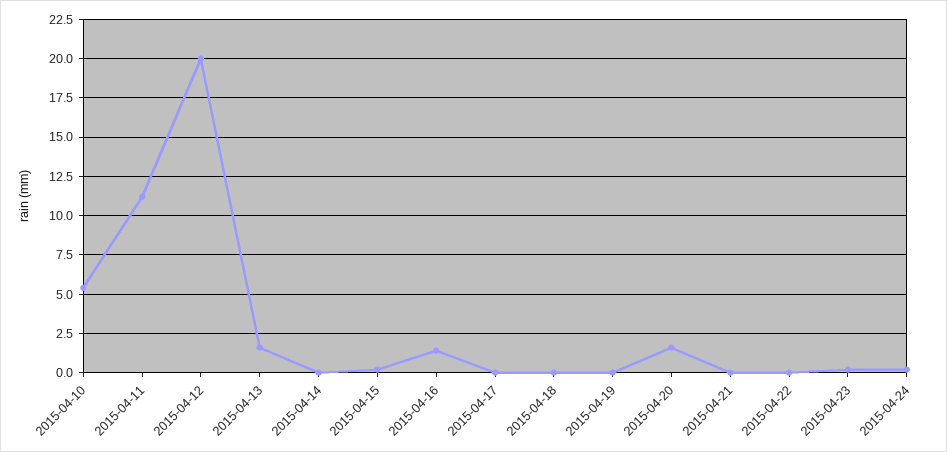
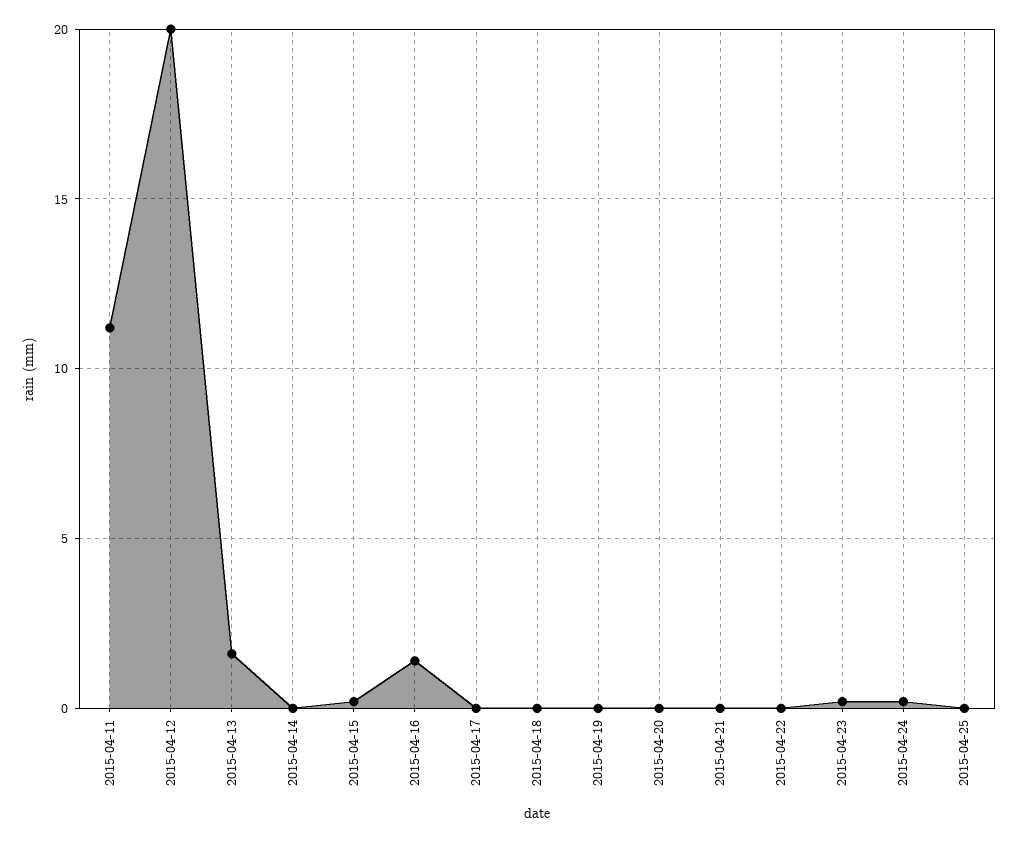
2015-04-10: 5.5 -> none
2015-04-20: 1.5 -> 0
2015-04-25: none -> 0

